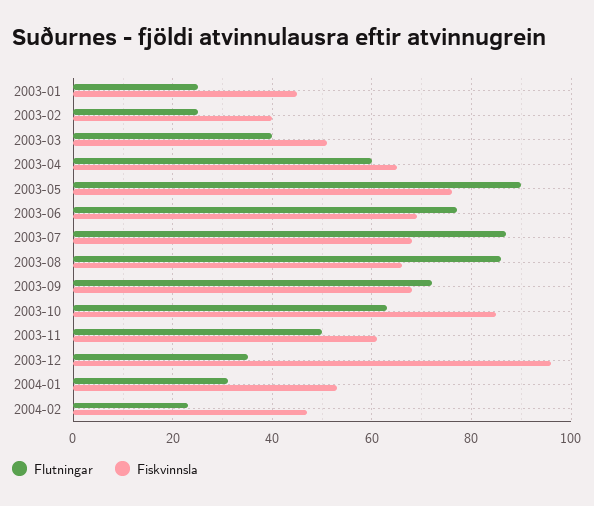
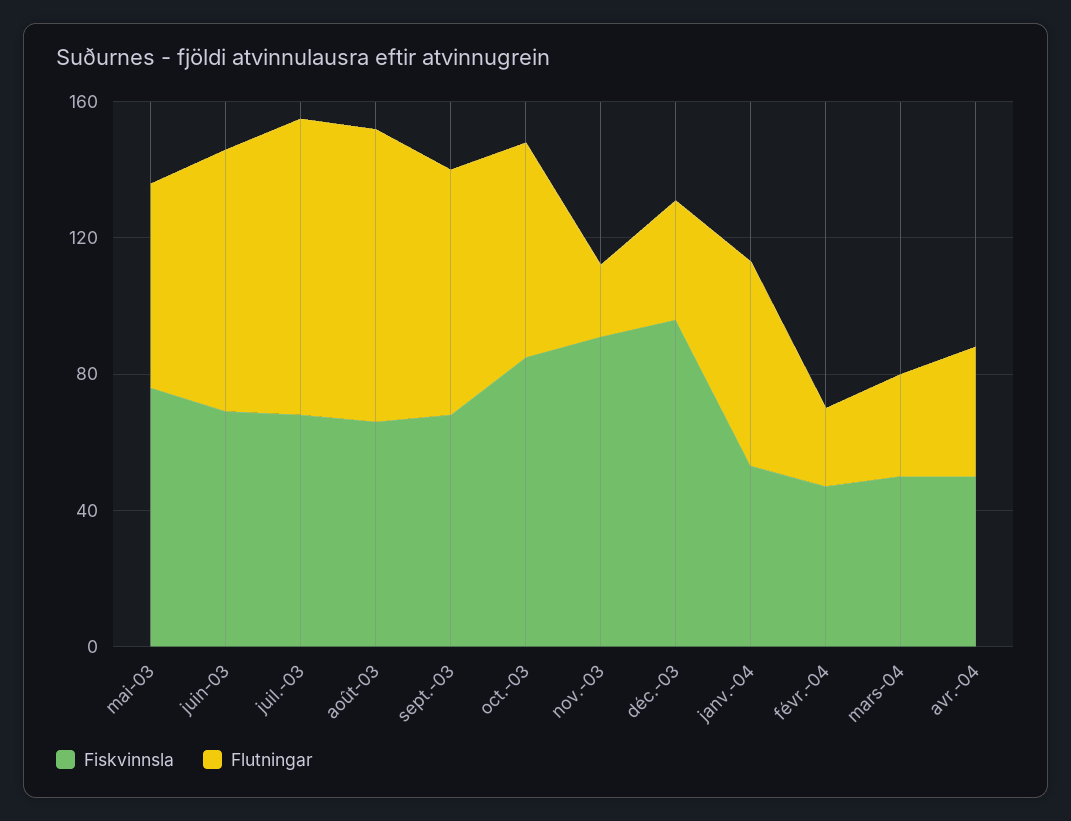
Flutningar, 2003-01: 25 -> none
Fiskvinnsla, 2003-01: 45 -> none
Flutningar, 2003-02: 25 -> none
Fiskvinnsla, 2003-02: 40 -> none
Flutningar, 2003-03: 40 -> none
Fiskvinnsla, 2003-03: 50 -> none
Flutningar, 2003-04: 60 -> none
Fiskvinnsla, 2003-04: 65 -> none
Flutningar, 2003-05: 90 -> 60
Flutningar, 2003-11: 50 -> 20
Fiskvinnsla, 2003-11: 60 -> 90
Flutningar, 2004-01: 30 -> 60
Fiskvinnsla, mars-04: none -> 50
Flutningar, mars-04: none -> 30
Fiskvinnsla, avr.-04: none -> 50
Flutningar, avr.-04: none -> 40

